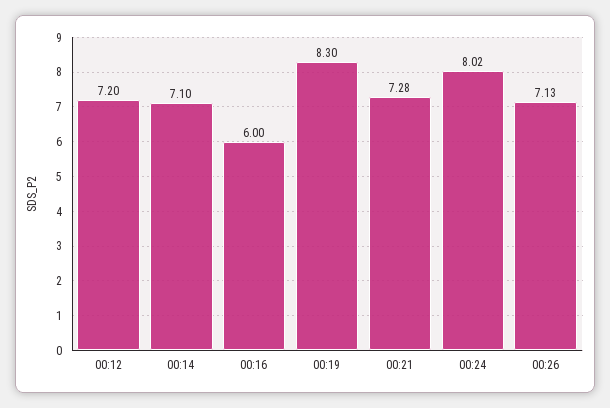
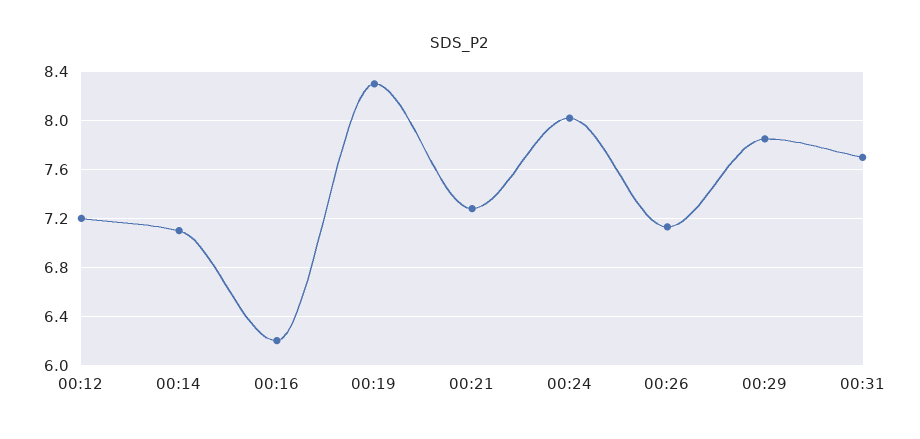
00:16: 6 -> 6.2
00:29: none -> 7.85
00:31: none -> 7.7

